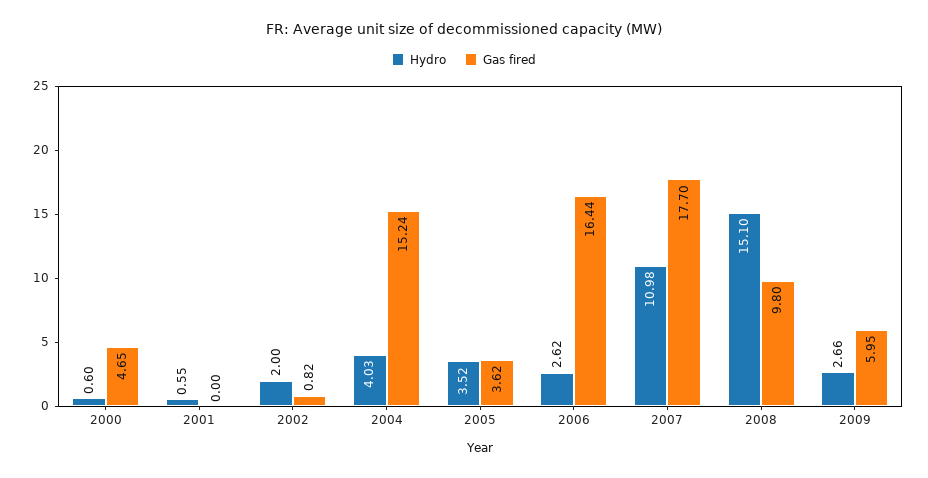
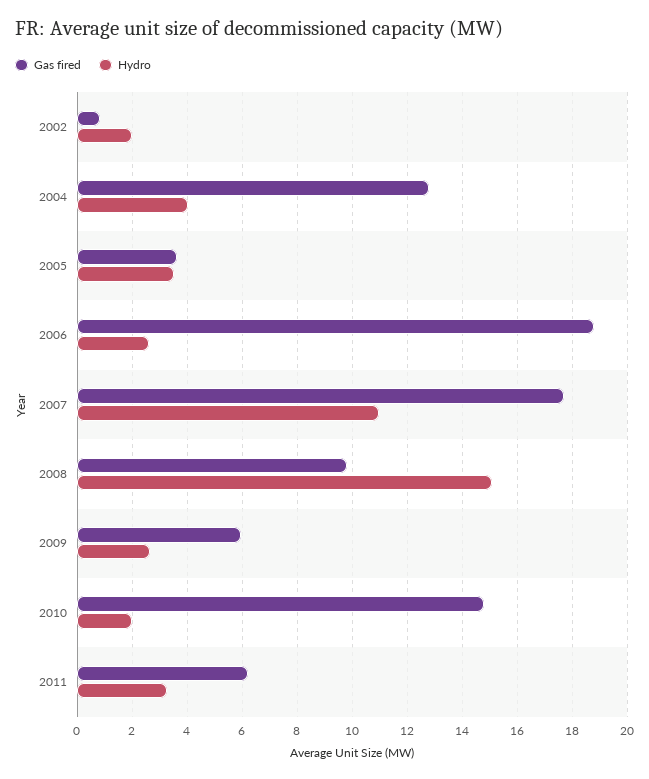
Hydro, 2000: 0.6 -> none
Gas fired, 2000: 4.65 -> none
Hydro, 2001: 0.55 -> none
Gas fired, 2001: 0 -> none
Gas fired, 2004: 15.24 -> 12.75
Gas fired, 2006: 16.44 -> 18.75
Gas fired, 2010: none -> 14.75
Hydro, 2010: none -> 2
Gas fired, 2011: none -> 6.25
Hydro, 2011: none -> 3.25

